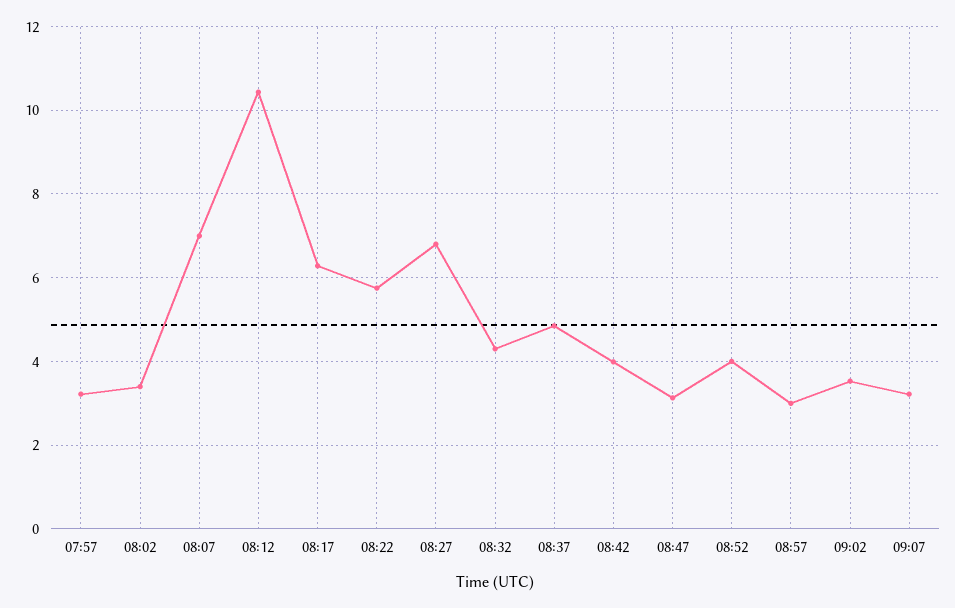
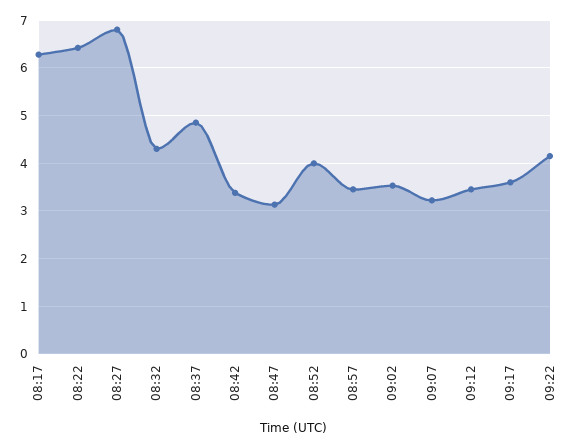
07:57: 3.2 -> none
08:02: 3.4 -> none
08:07: 7 -> none
08:12: 10.4 -> none
08:22: 5.8 -> 6.4
08:42: 4 -> 3.4
08:57: 3 -> 3.4
09:12: none -> 3.4
09:17: none -> 3.6
09:22: none -> 4.2

